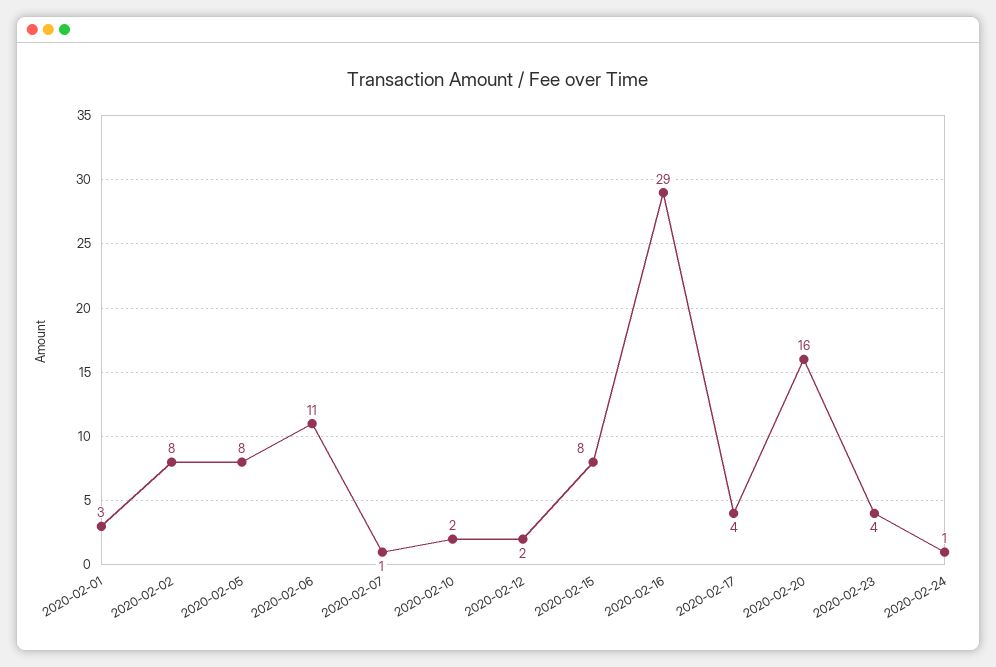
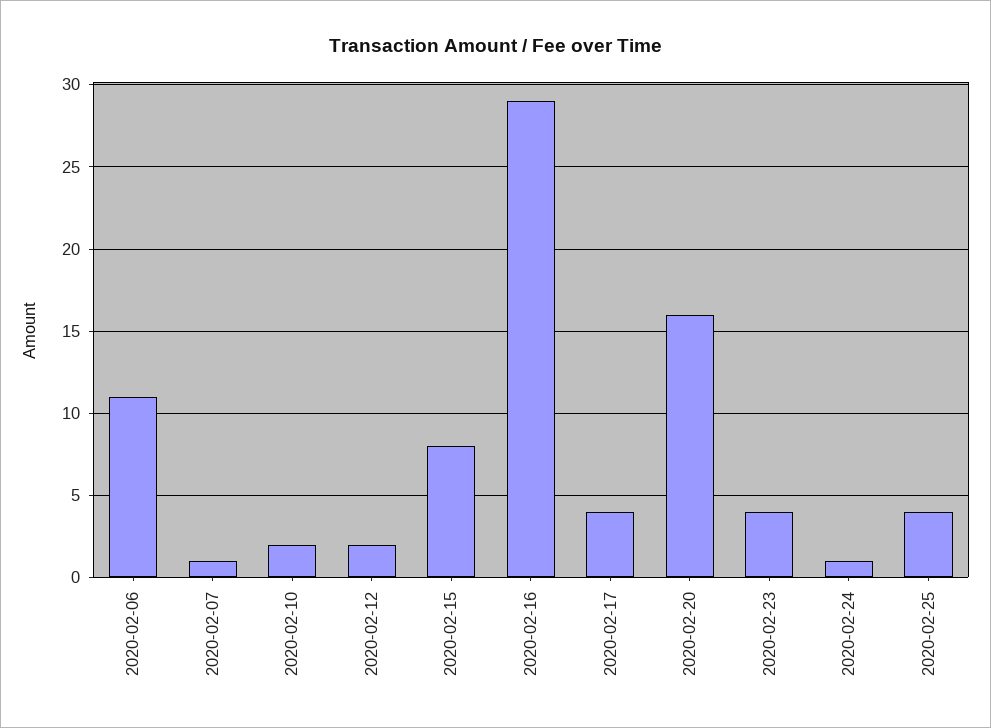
2020-02-01: 3 -> none
2020-02-02: 8 -> none
2020-02-05: 8 -> none
2020-02-25: none -> 4

